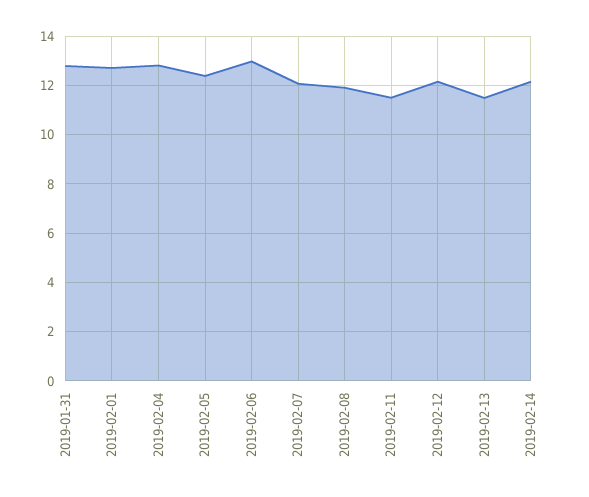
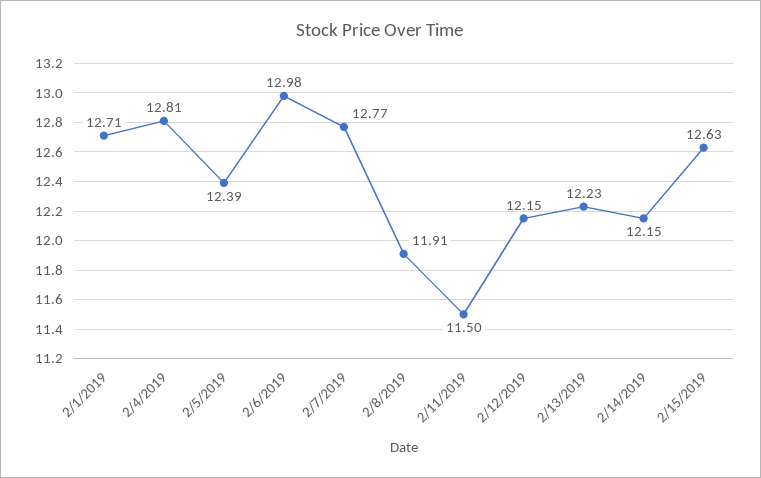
2019-01-31: 12.75 -> none
2019-02-07: 12 -> 12.77
2019-02-13: 11.5 -> 12.23
2/15/2019: none -> 12.63

